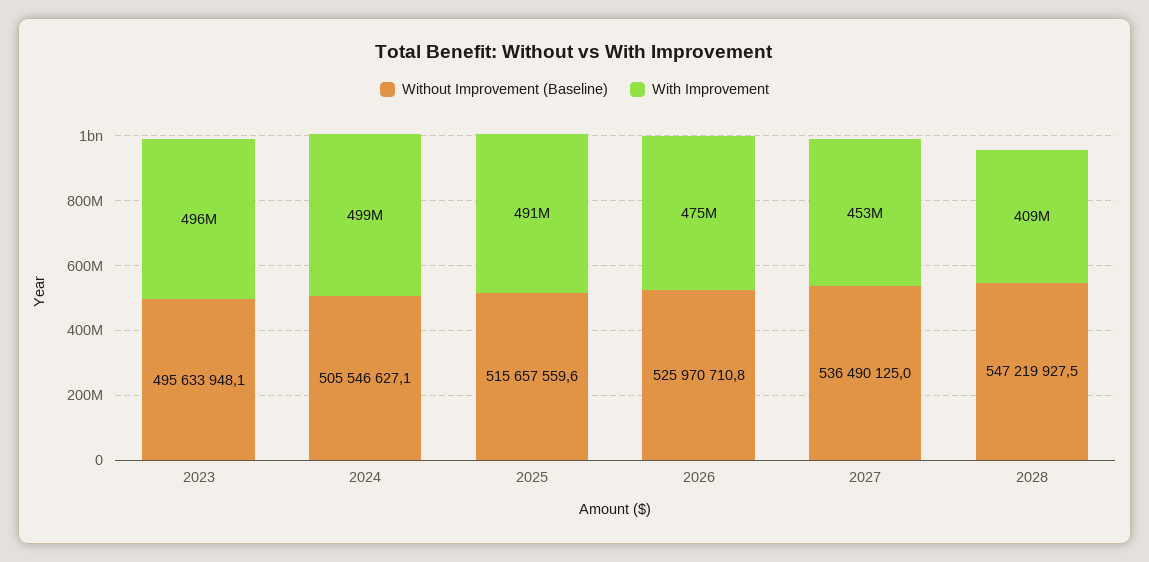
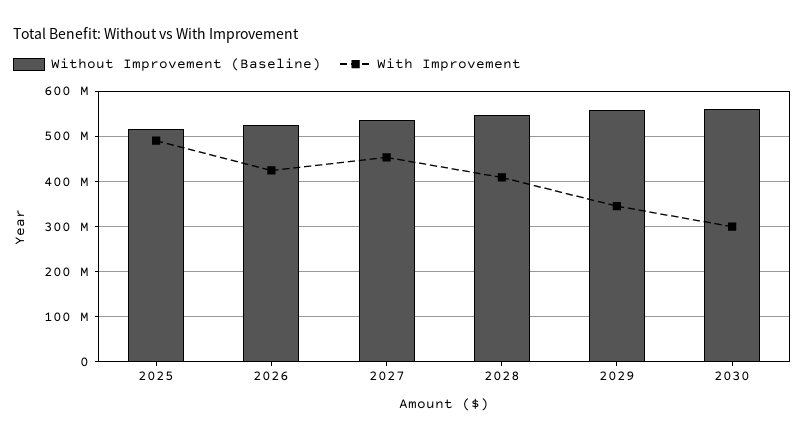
Without Improvement (Baseline), 2023: 495633948.1 -> none
With Improvement, 2023: 496000000 -> none
Without Improvement (Baseline), 2024: 505546627.1 -> none
With Improvement, 2024: 499000000 -> none
With Improvement, 2026: 475000000 -> 420000000
Without Improvement (Baseline), 2029: none -> 560000000
With Improvement, 2029: none -> 340000000
Without Improvement (Baseline), 2030: none -> 560000000
With Improvement, 2030: none -> 300000000

